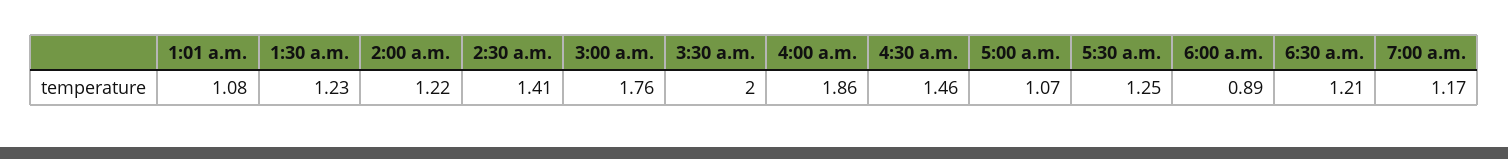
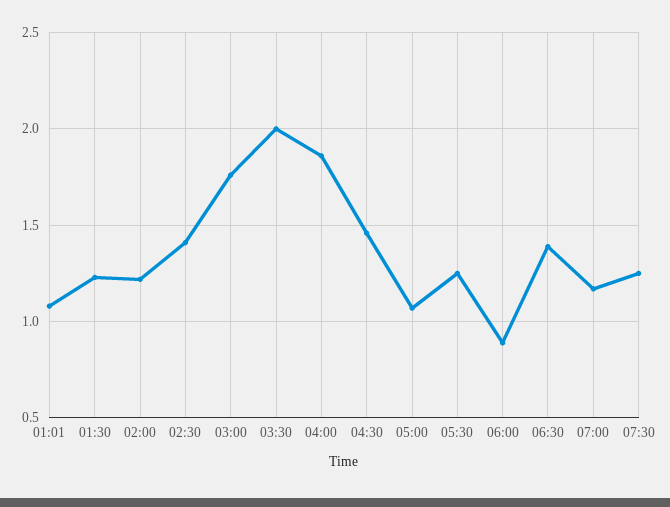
6:30 a.m.: 1.21 -> 1.4
07:30: none -> 1.25

